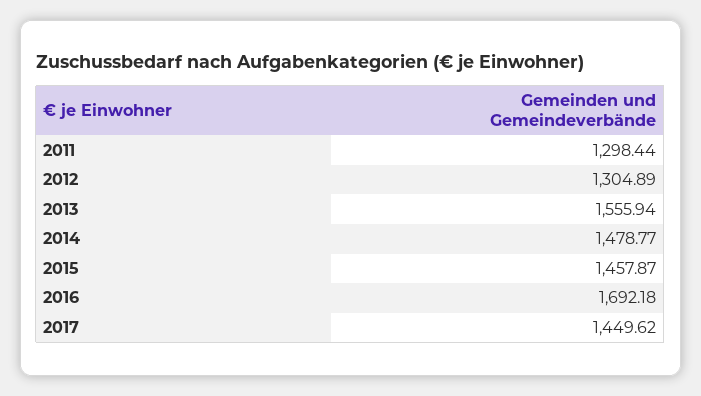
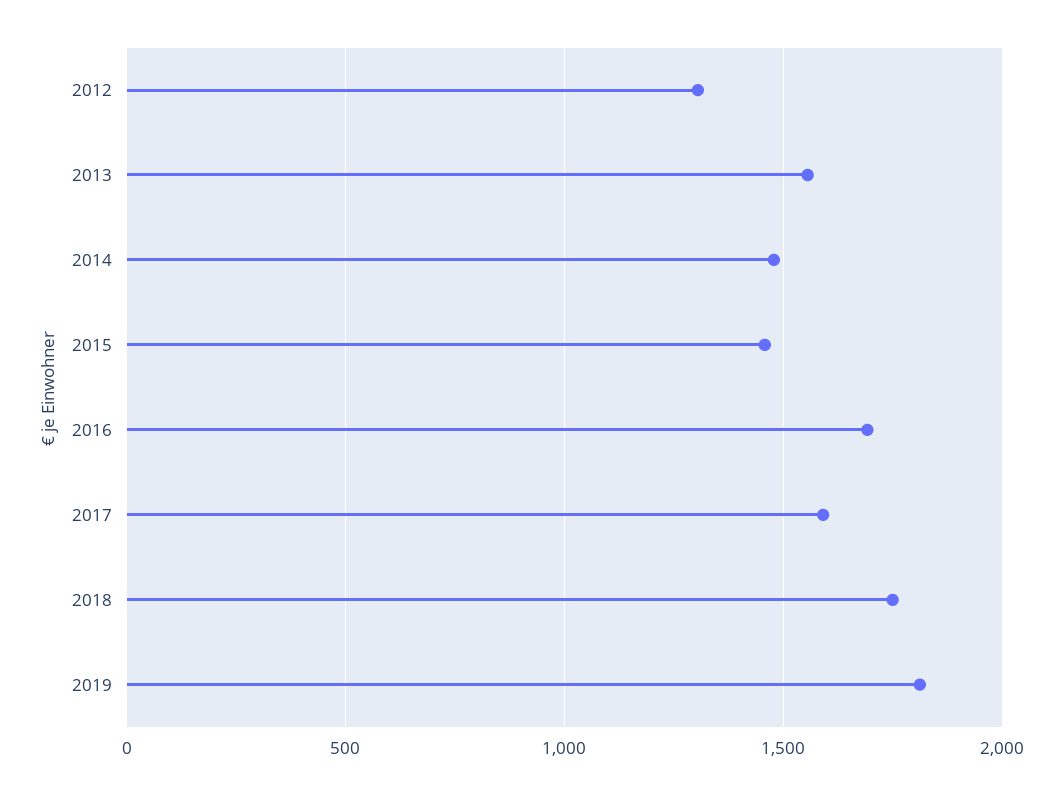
2011: 1298.44 -> none
2017: 1449.62 -> 1600
2018: none -> 1750
2019: none -> 1800

